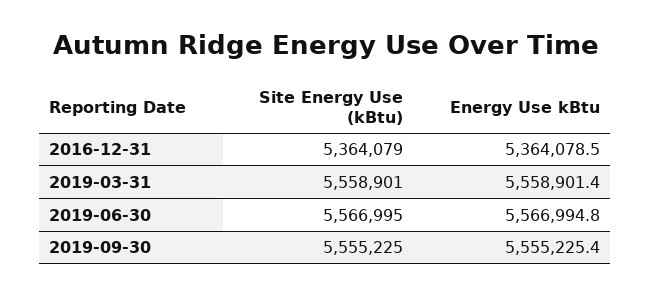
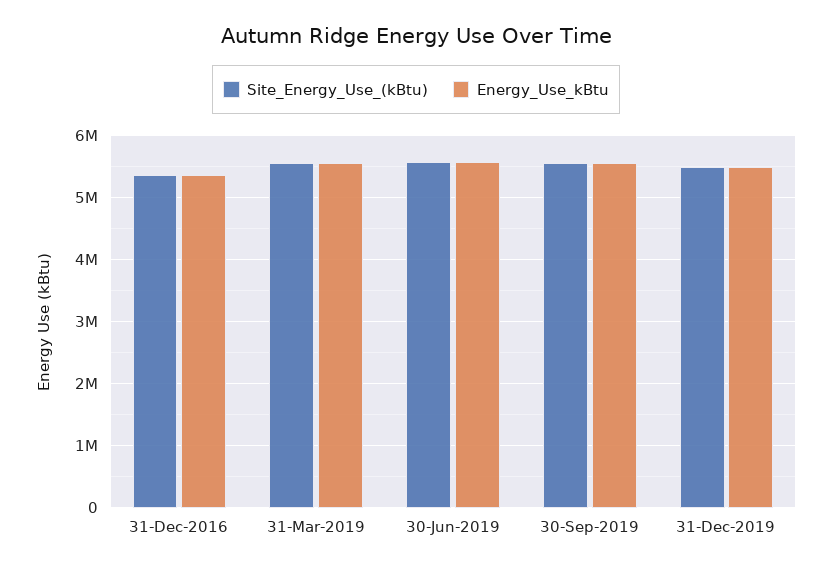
Site Energy Use (kBtu), 31-Dec-2019: none -> 5500000
Energy Use kBtu, 31-Dec-2019: none -> 5500000

